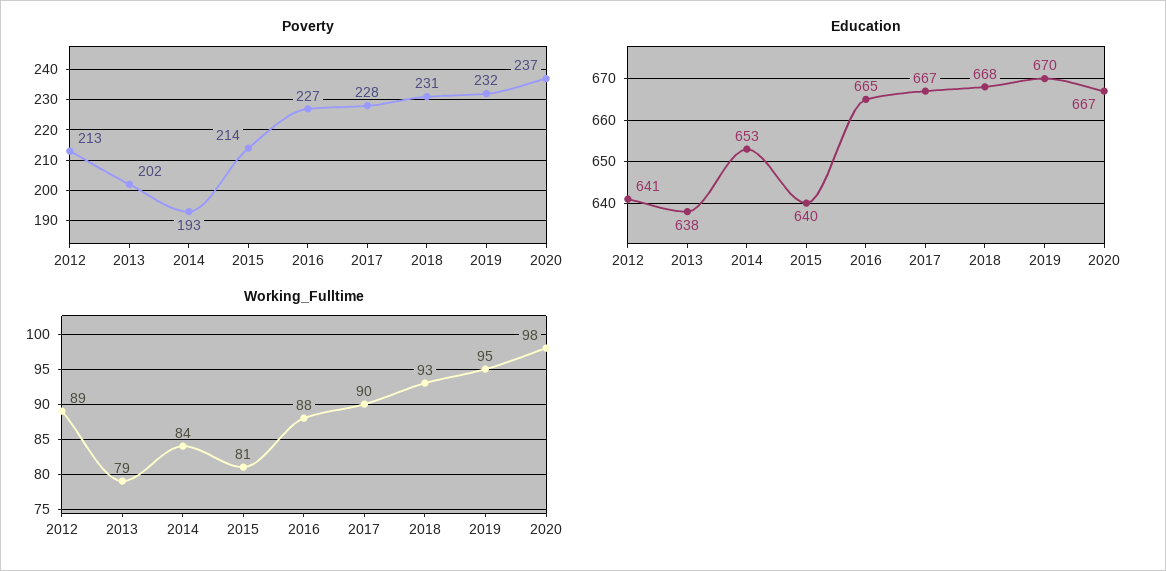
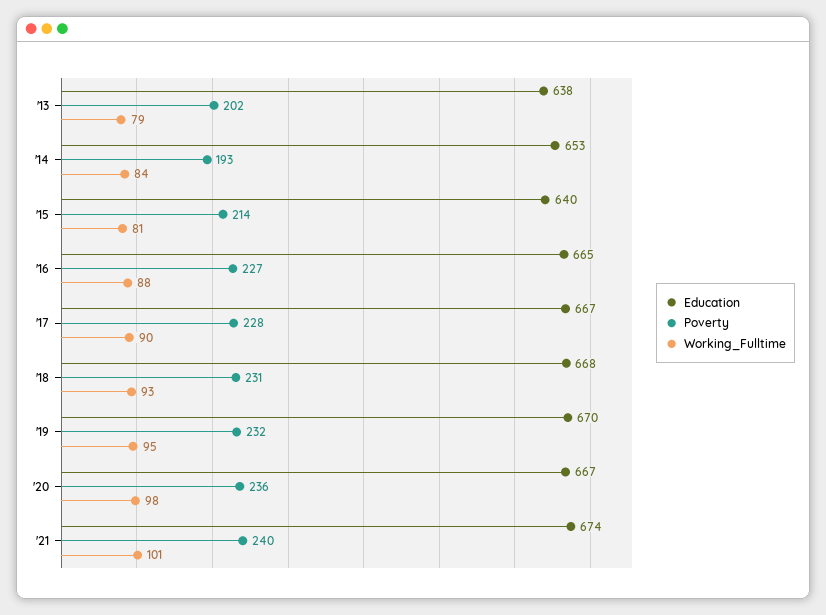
Poverty, 2012: 213 -> none
Poverty, 2020: 237 -> 236
Education, 2012: 641 -> none
Working_Fulltime, 2012: 89 -> none
Education, '21: none -> 674
Poverty, '21: none -> 240
Working_Fulltime, '21: none -> 101

